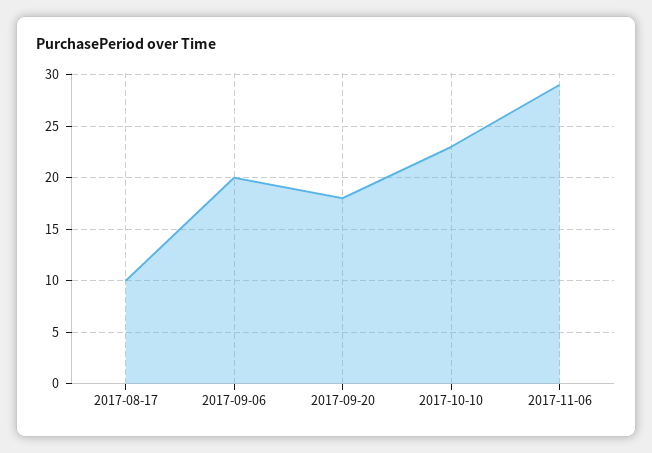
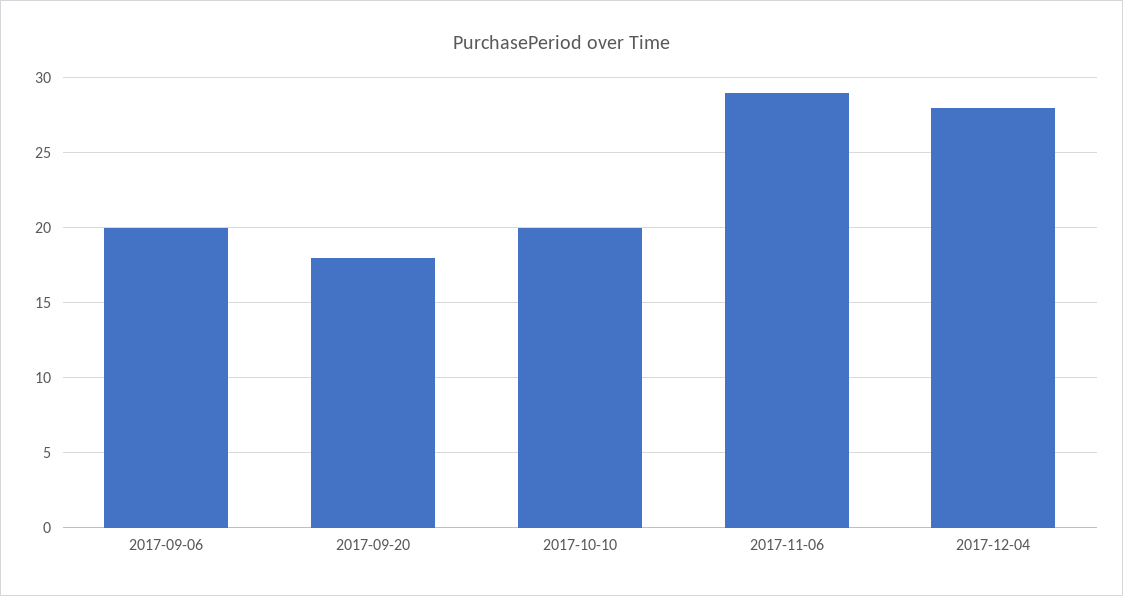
2017-08-17: 10 -> none
2017-10-10: 23 -> 20
2017-12-04: none -> 28

